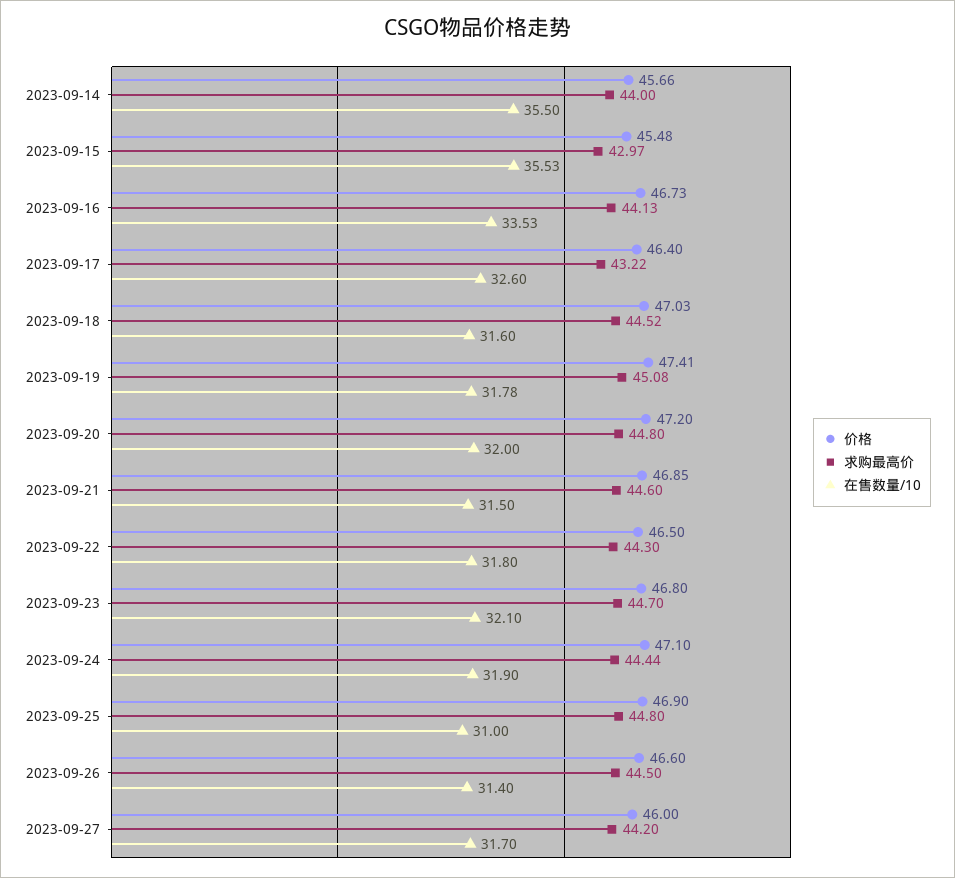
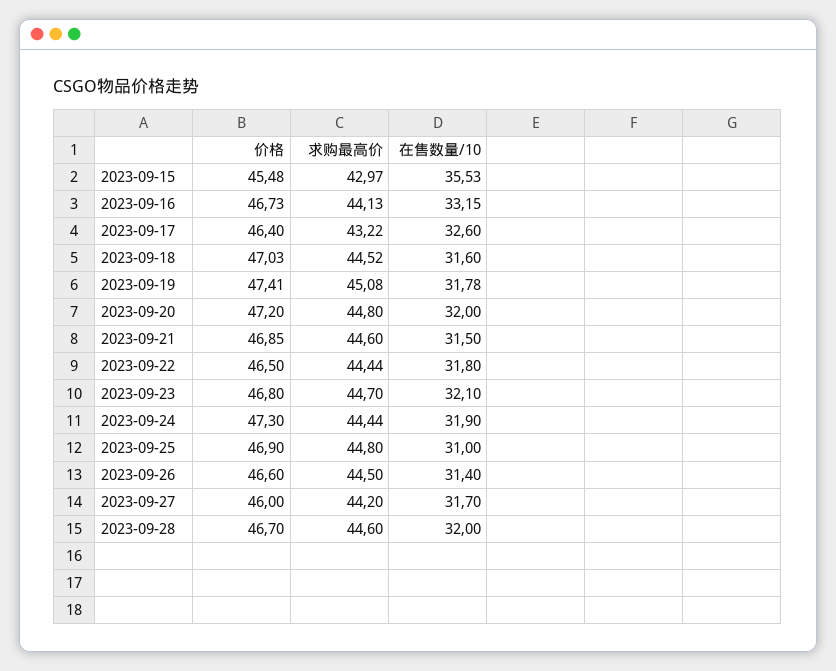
价格, 2023-09-14: 45.66 -> none
求购最高价, 2023-09-14: 44 -> none
在售数量/10, 2023-09-14: 35.5 -> none
在售数量/10, 2023-09-16: 33.53 -> 33.15
求购最高价, 2023-09-22: 44.3 -> 44.44
价格, 2023-09-24: 47.1 -> 47.3
价格, 2023-09-28: none -> 46.7
求购最高价, 2023-09-28: none -> 44.6
在售数量/10, 2023-09-28: none -> 32

